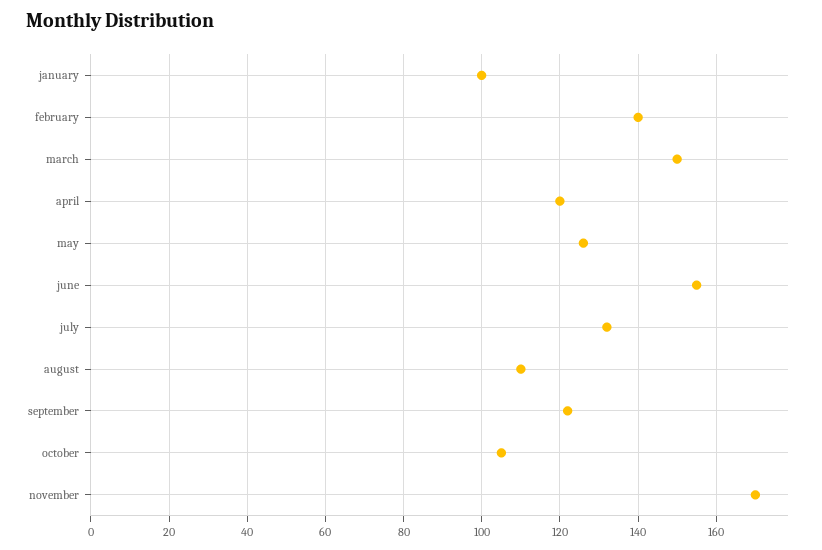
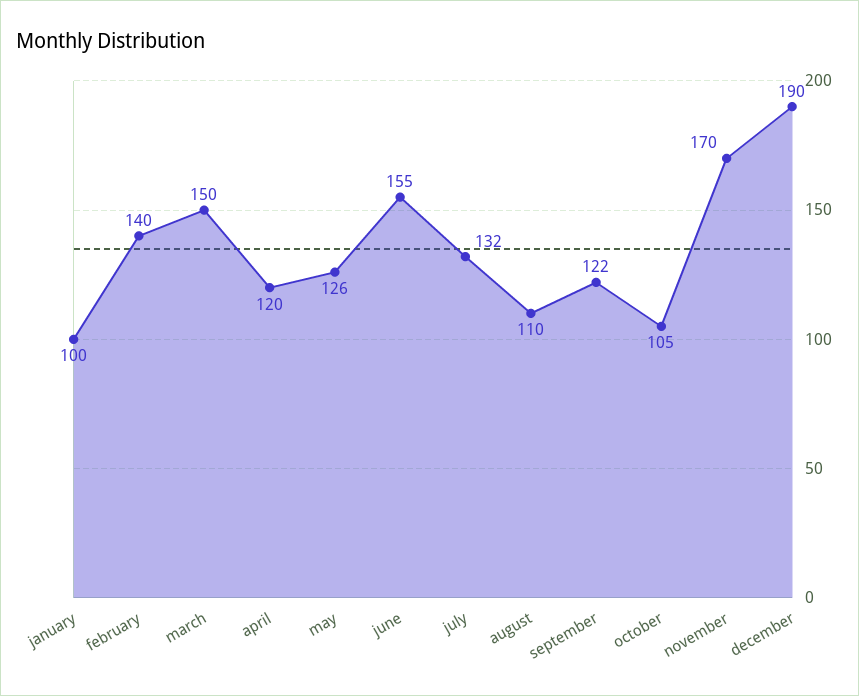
december: none -> 190

